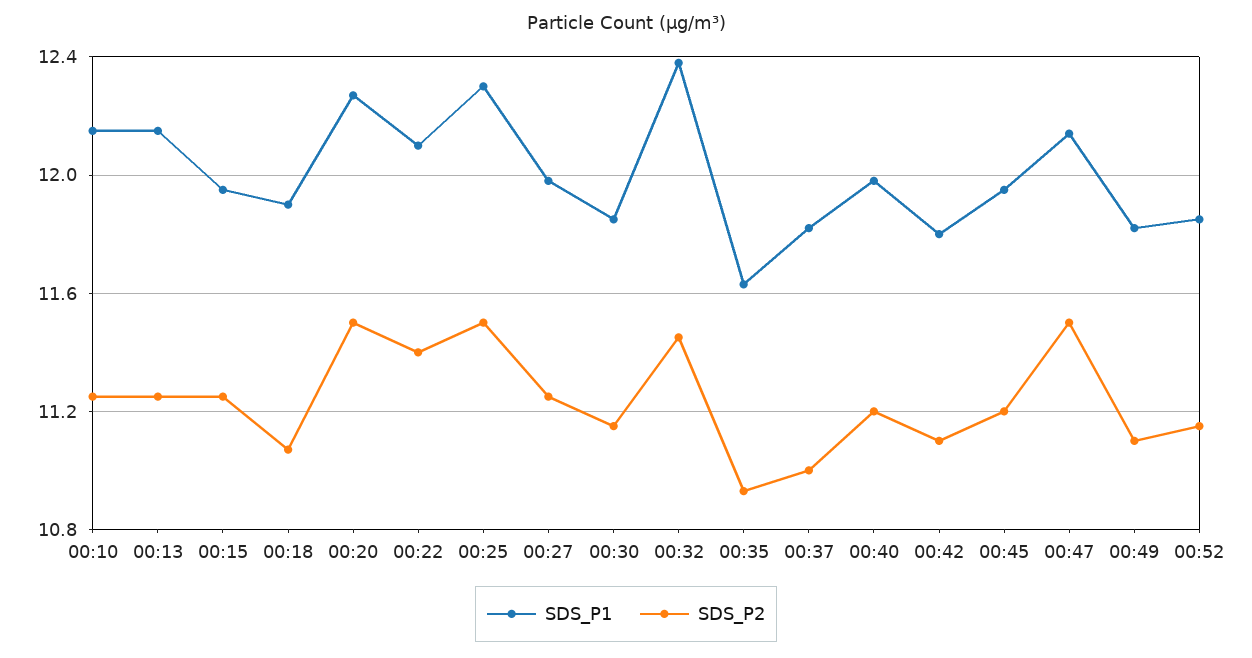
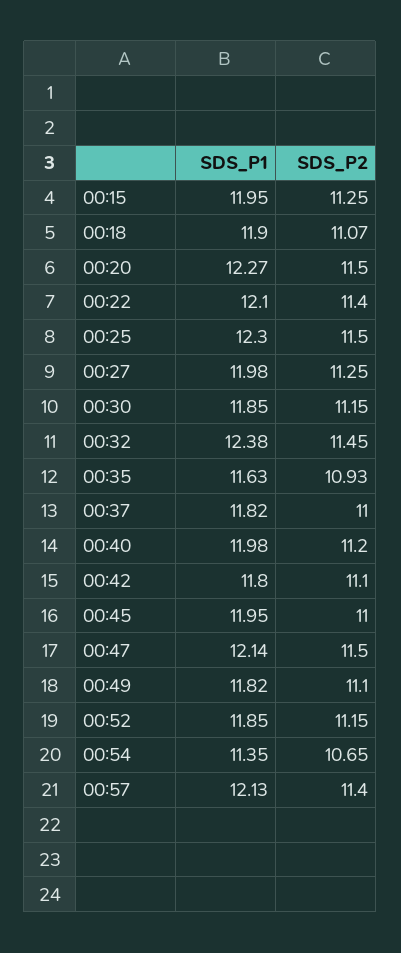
SDS_P1, 00:10: 12.15 -> none
SDS_P2, 00:10: 11.25 -> none
SDS_P1, 00:13: 12.15 -> none
SDS_P2, 00:13: 11.25 -> none
SDS_P2, 00:45: 11.2 -> 11
SDS_P1, 00:54: none -> 11.35
SDS_P2, 00:54: none -> 10.65
SDS_P1, 00:57: none -> 12.13
SDS_P2, 00:57: none -> 11.4

